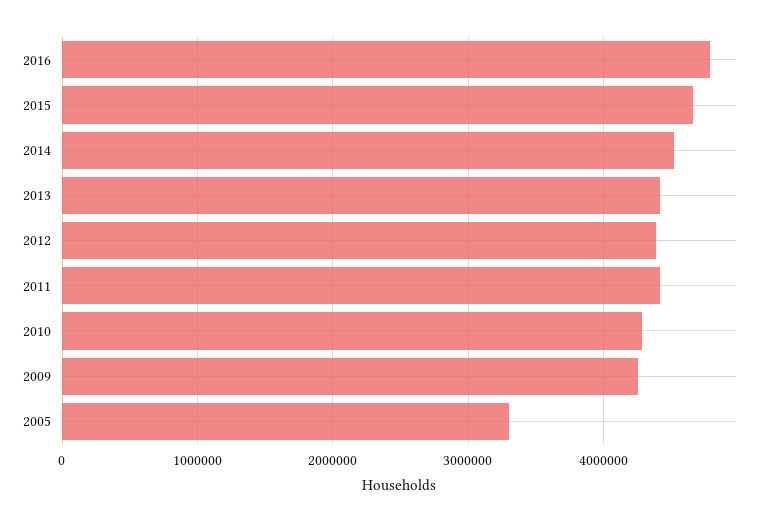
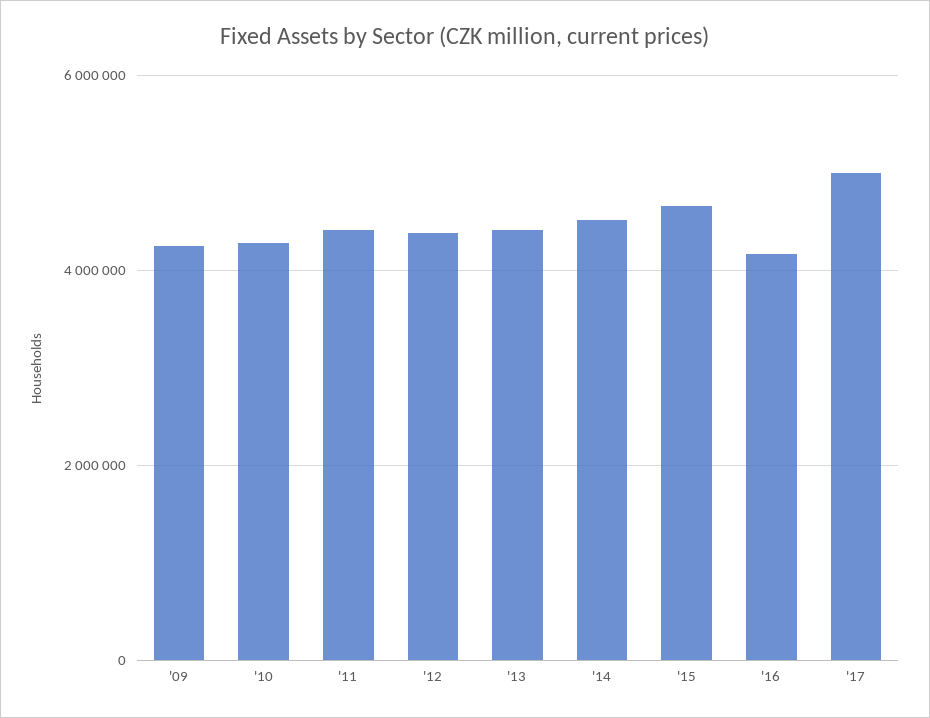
2016: 4800000 -> 4200000
2005: 3300000 -> none
'17: none -> 5000000

